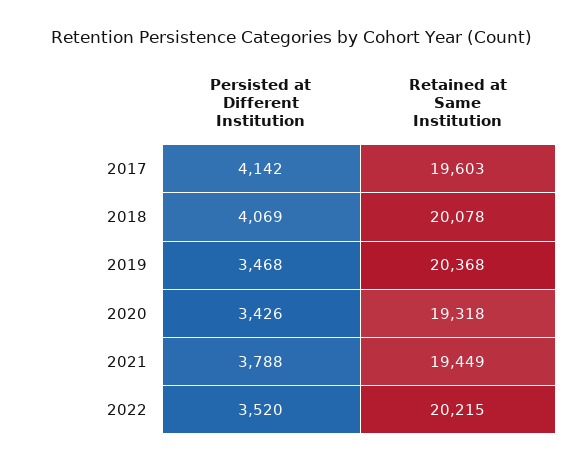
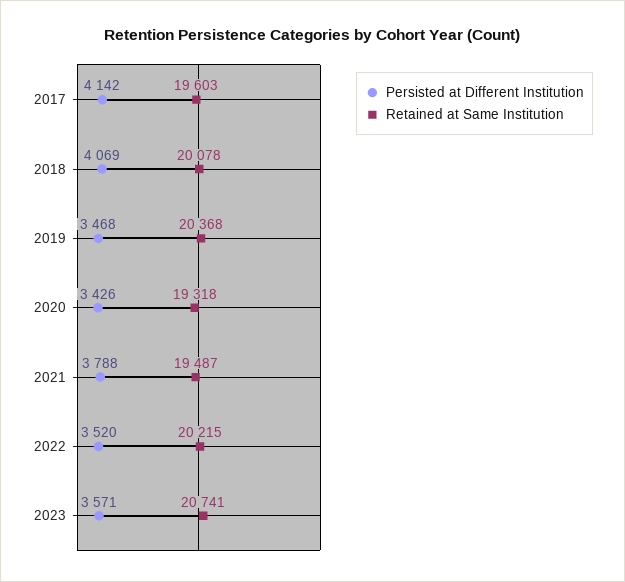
Retained at Same Institution, 2021: 19449 -> 19487
Persisted at Different Institution, 2023: none -> 3571
Retained at Same Institution, 2023: none -> 20741

